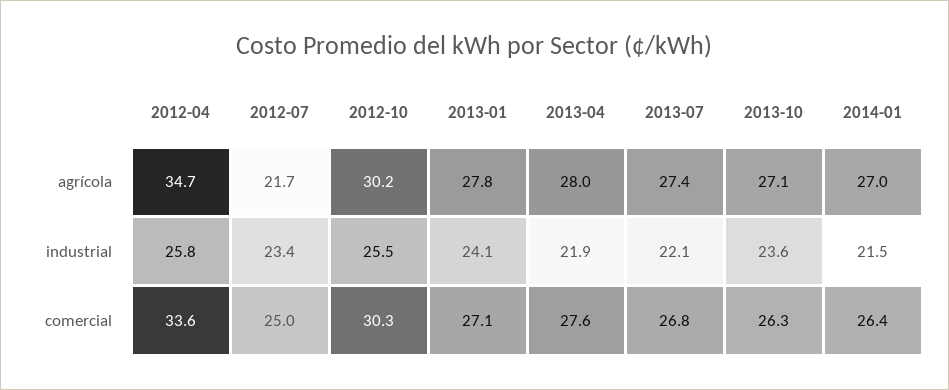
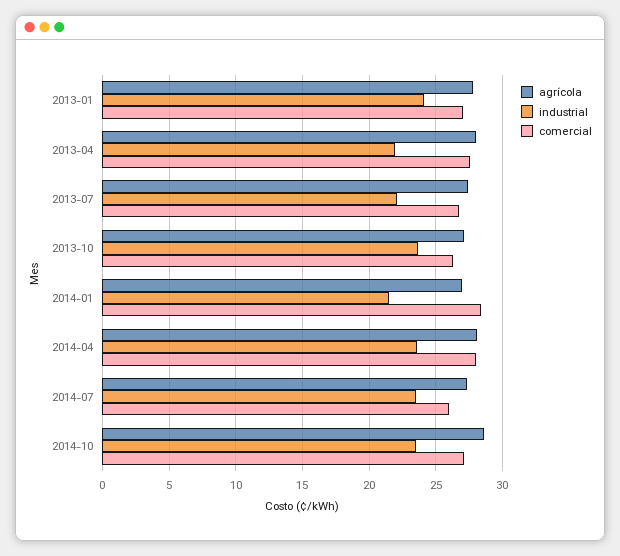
agrícola, 2012-04: 34.7 -> none
agrícola, 2012-07: 21.7 -> none
agrícola, 2012-10: 30.2 -> none
industrial, 2012-04: 25.8 -> none
industrial, 2012-07: 23.4 -> none
industrial, 2012-10: 25.5 -> none
comercial, 2012-04: 33.6 -> none
comercial, 2012-07: 25 -> none
comercial, 2012-10: 30.3 -> none
comercial, 2014-01: 26.4 -> 28.5
agrícola, 2014-04: none -> 28
industrial, 2014-04: none -> 23.5
comercial, 2014-04: none -> 28
agrícola, 2014-07: none -> 27.5
industrial, 2014-07: none -> 23.5
comercial, 2014-07: none -> 26
agrícola, 2014-10: none -> 28.5
industrial, 2014-10: none -> 23.5
comercial, 2014-10: none -> 27

